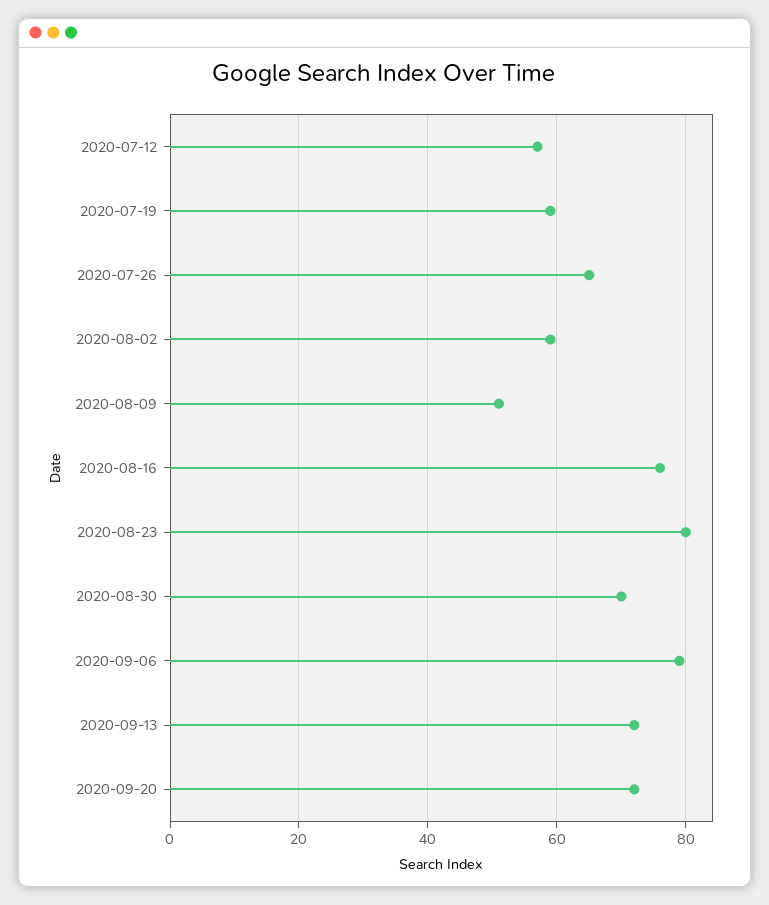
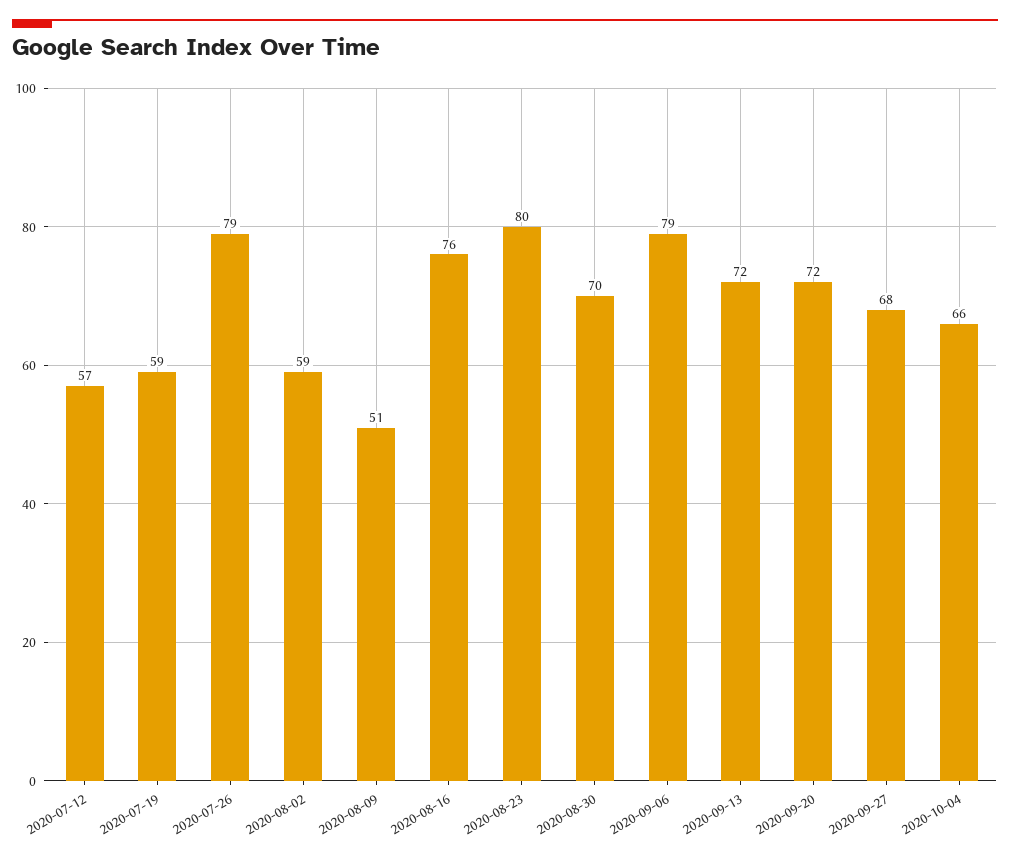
2020-07-26: 65 -> 79
2020-09-27: none -> 68
2020-10-04: none -> 66

